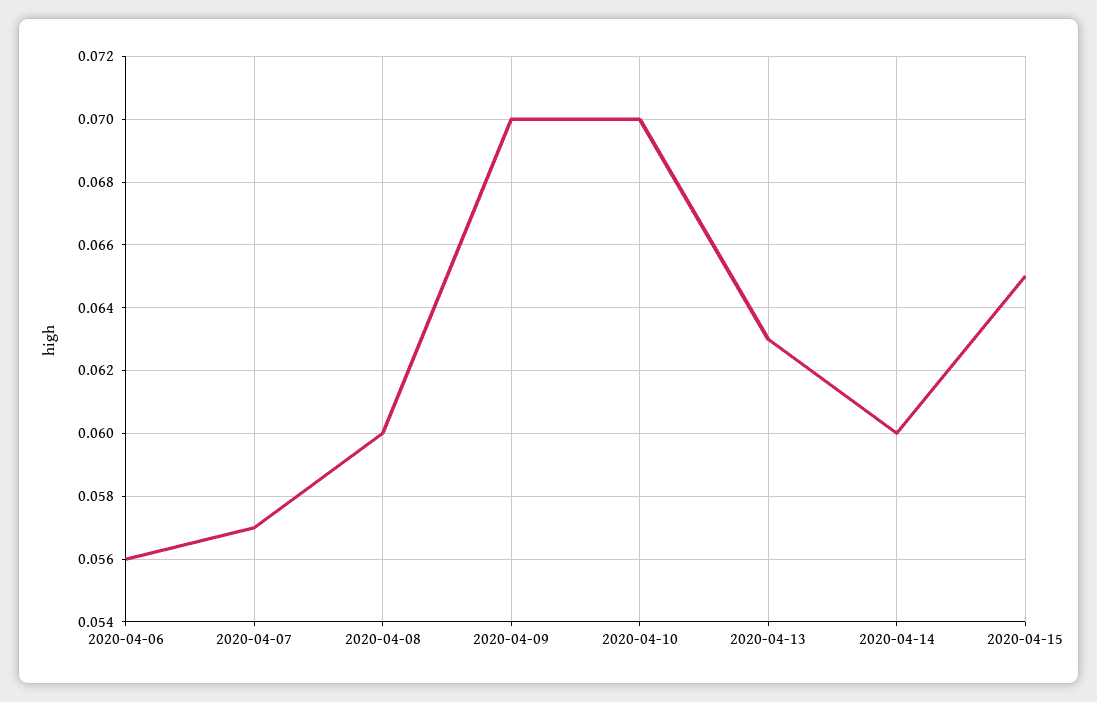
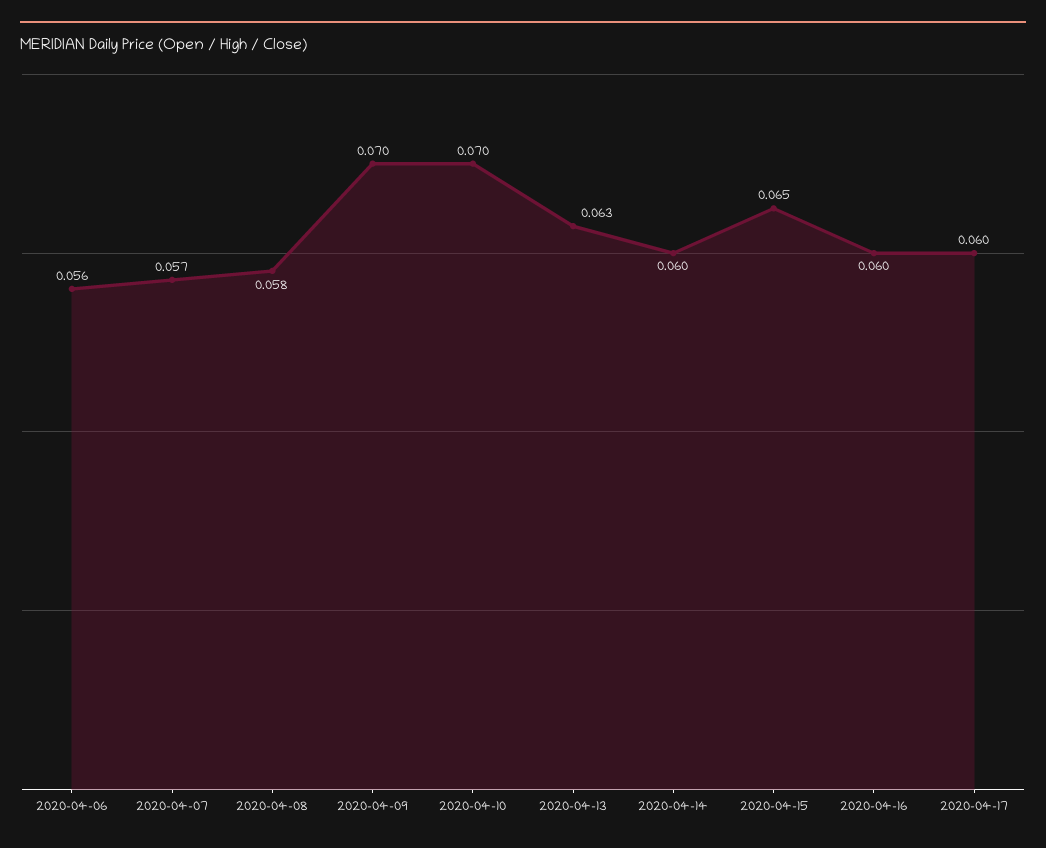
2020-04-08: 0.06 -> 0.058
2020-04-16: none -> 0.06
2020-04-17: none -> 0.06

